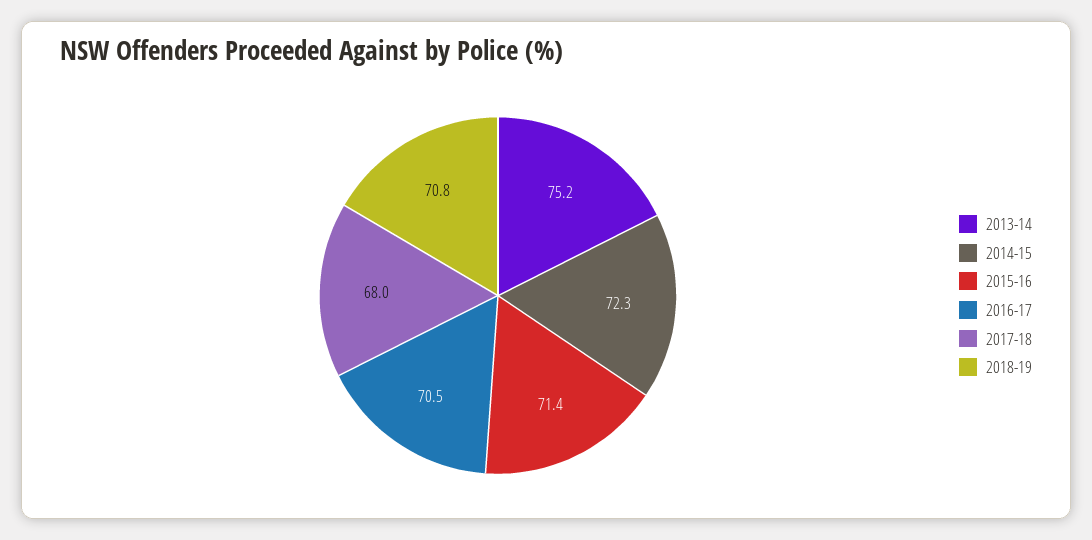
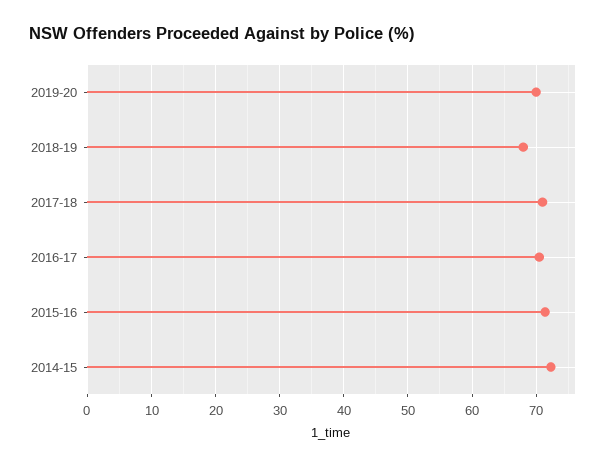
2013-14: 75.2 -> none
2017-18: 68 -> 71
2018-19: 70.8 -> 68
2019-20: none -> 70

